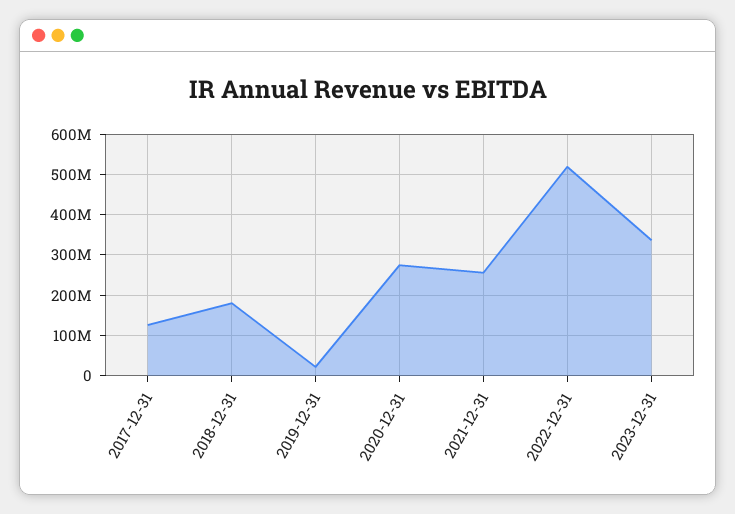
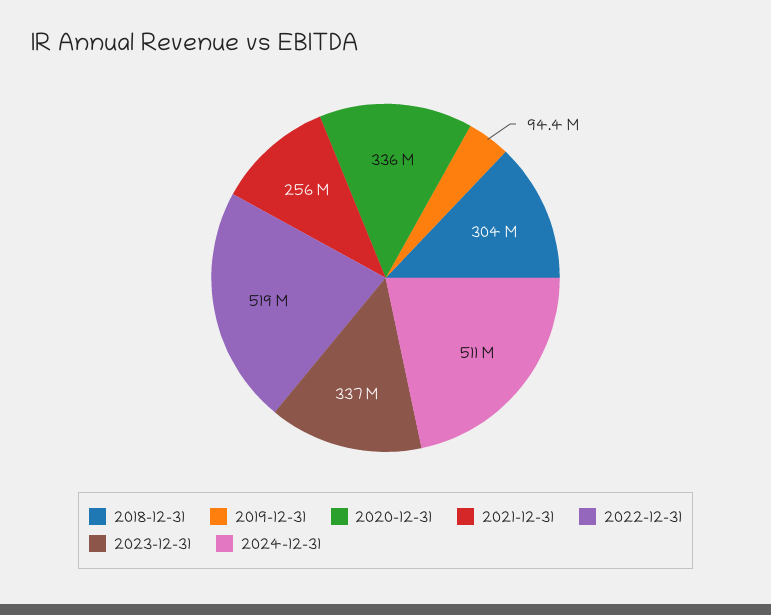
2017-12-31: 120000000 -> none
2018-12-31: 180000000 -> 304000000
2019-12-31: 20000000 -> 94400000
2020-12-31: 280000000 -> 336000000
2024-12-31: none -> 511000000

